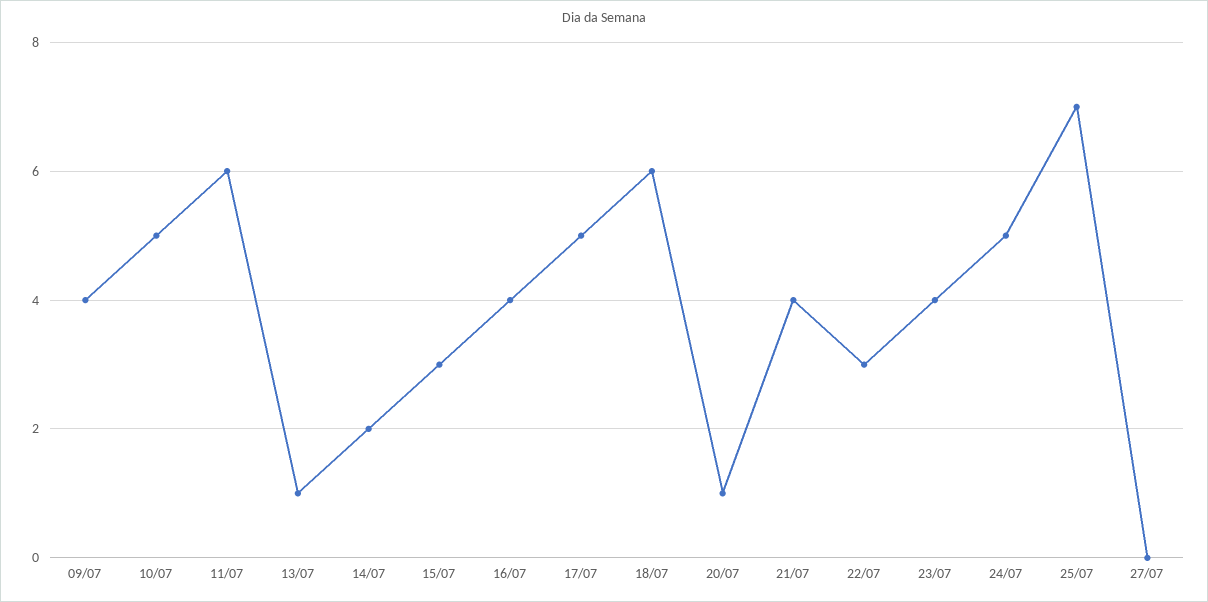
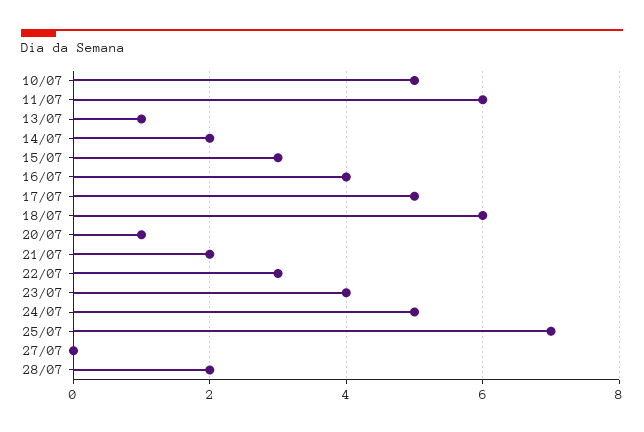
09/07: 4 -> none
21/07: 4 -> 2
28/07: none -> 2

